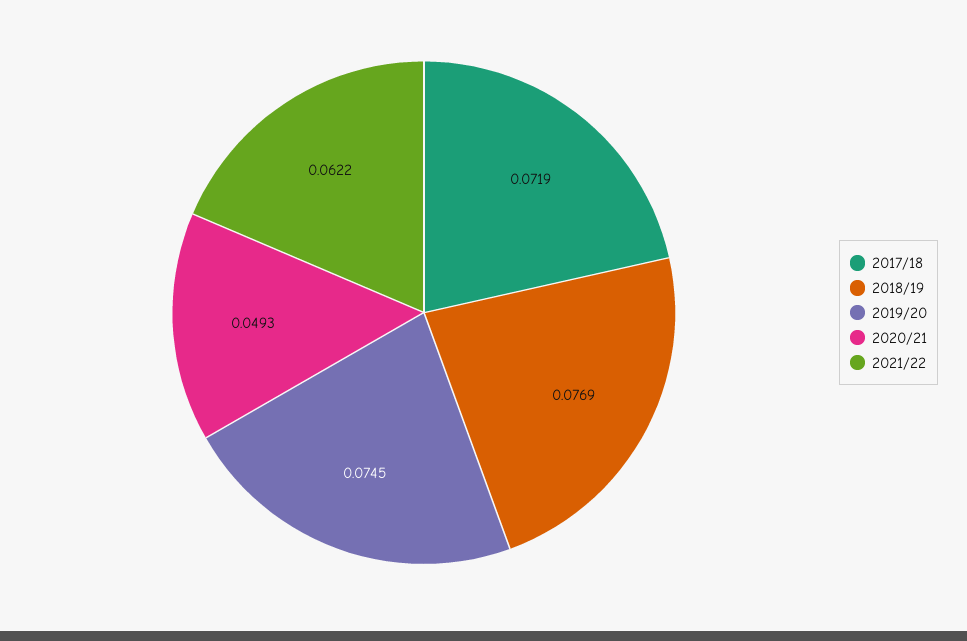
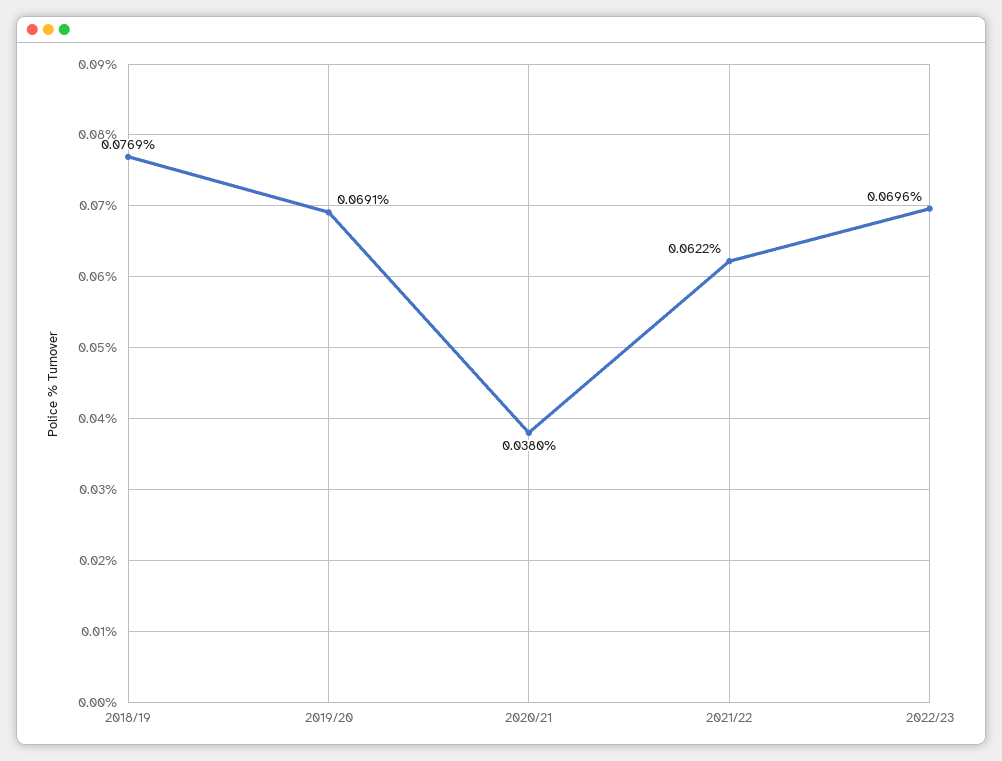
2017/18: 0.0719 -> none
2019/20: 0.0745 -> 0.0691
2020/21: 0.0493 -> 0.038
2022/23: none -> 0.0696

